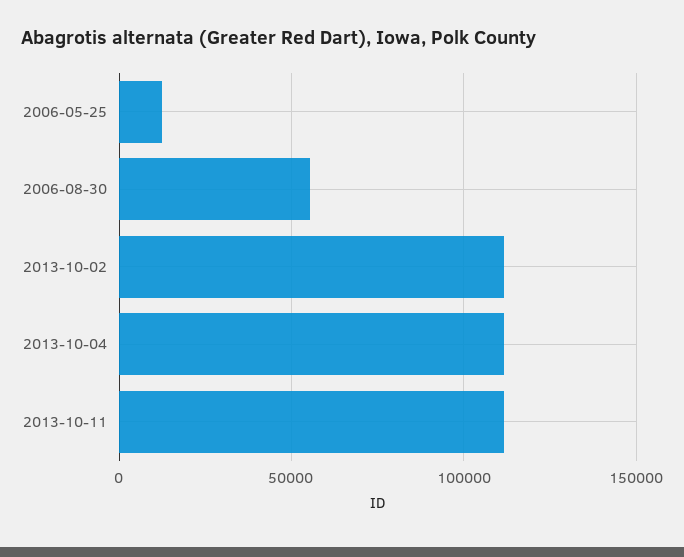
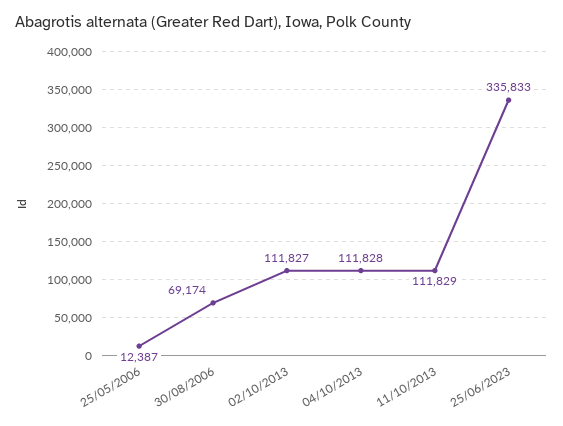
2006-08-30: 55000 -> 69174
25/06/2023: none -> 335833

